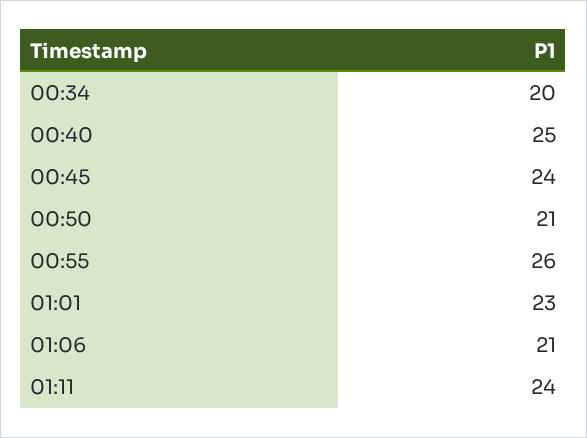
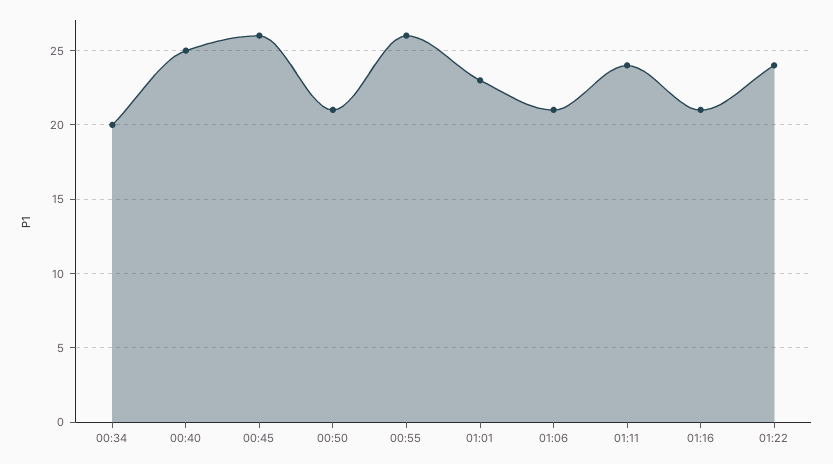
00:45: 24 -> 26
01:16: none -> 21
01:22: none -> 24

